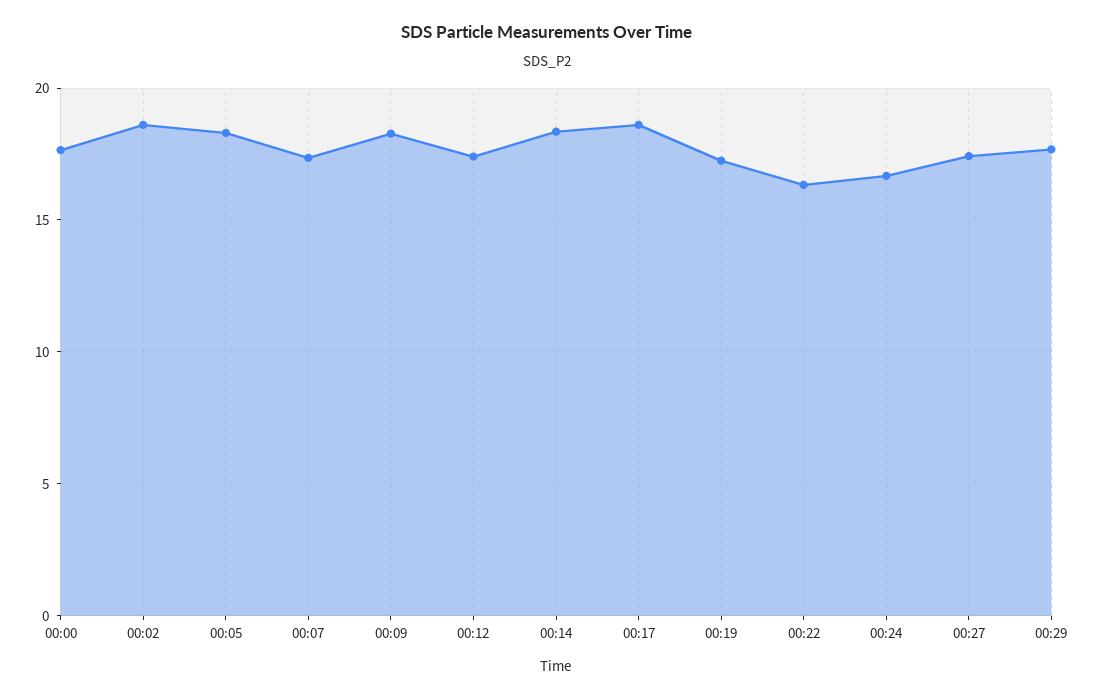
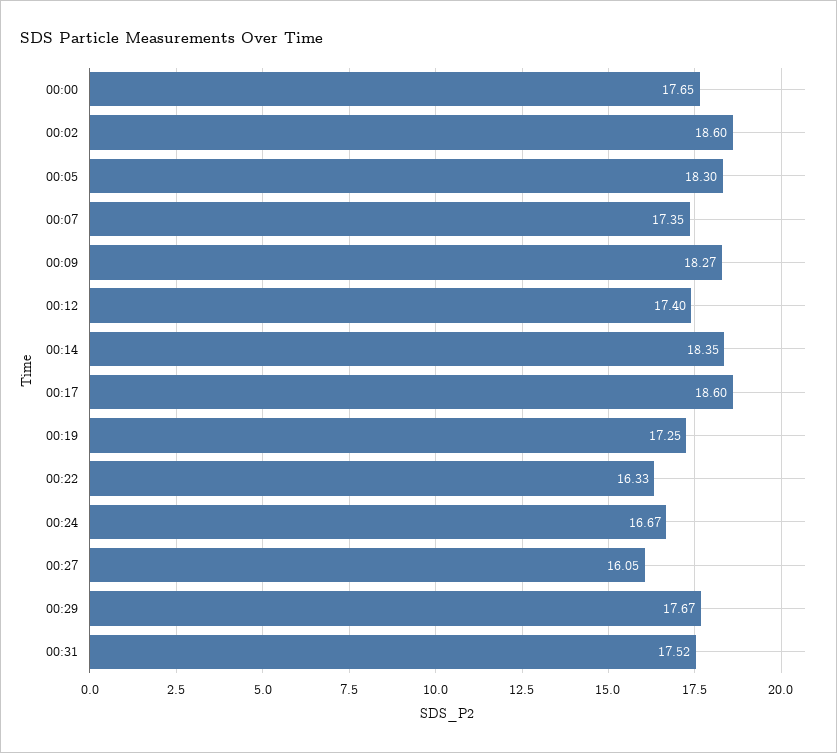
00:27: 17.5 -> 16.05
00:31: none -> 17.52

